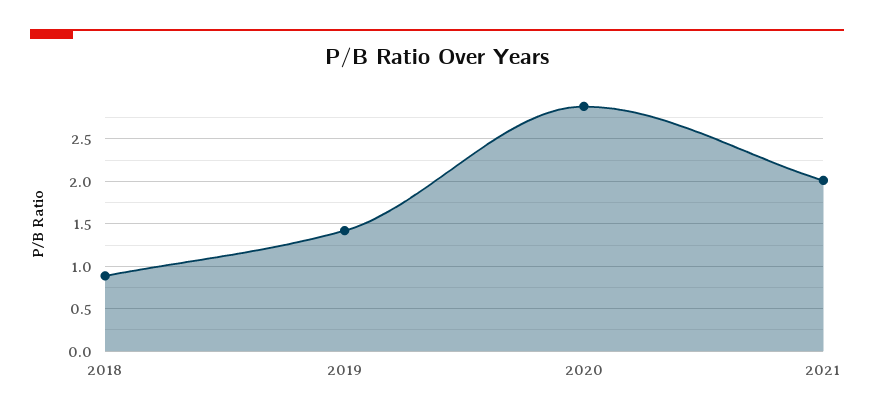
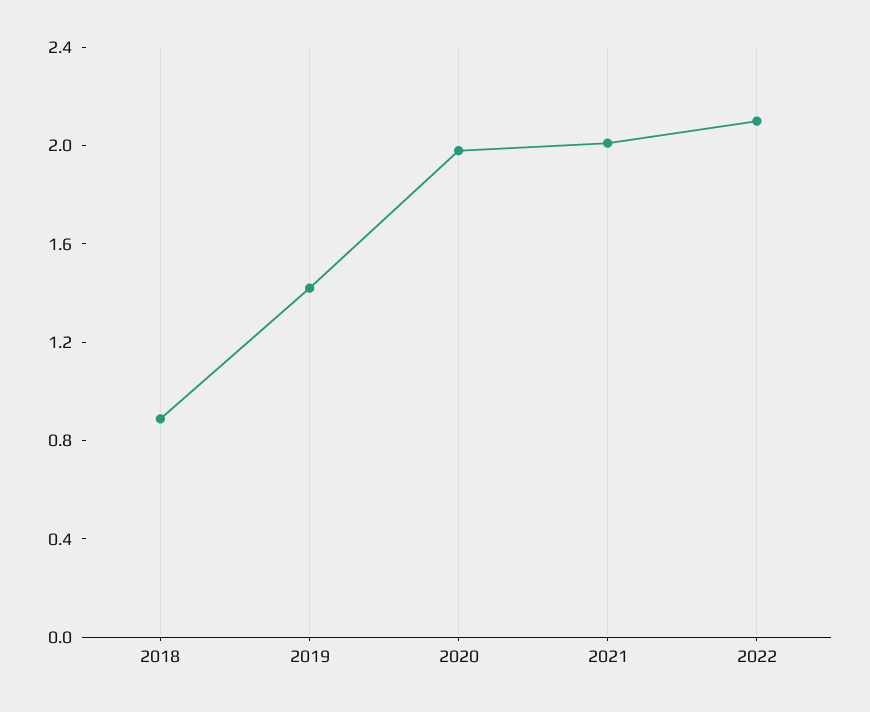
2020: 2.9 -> 2
2022: none -> 2.1

